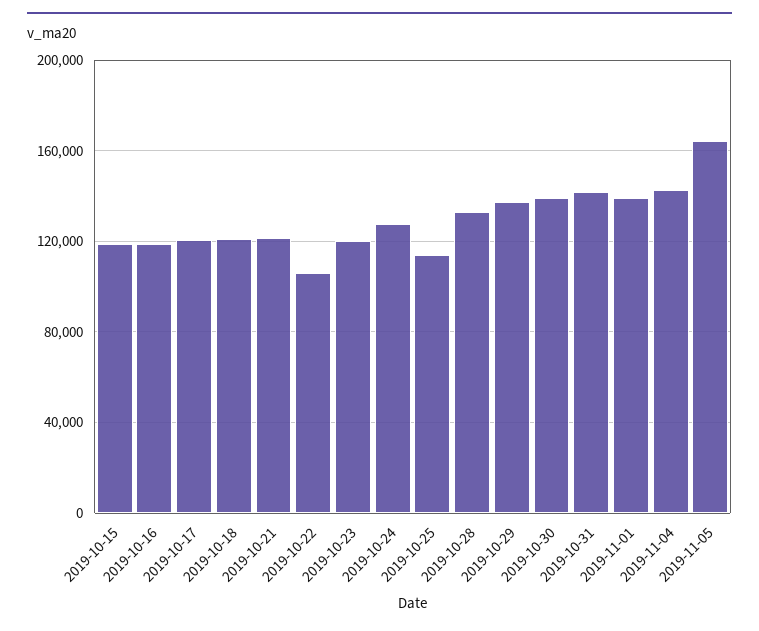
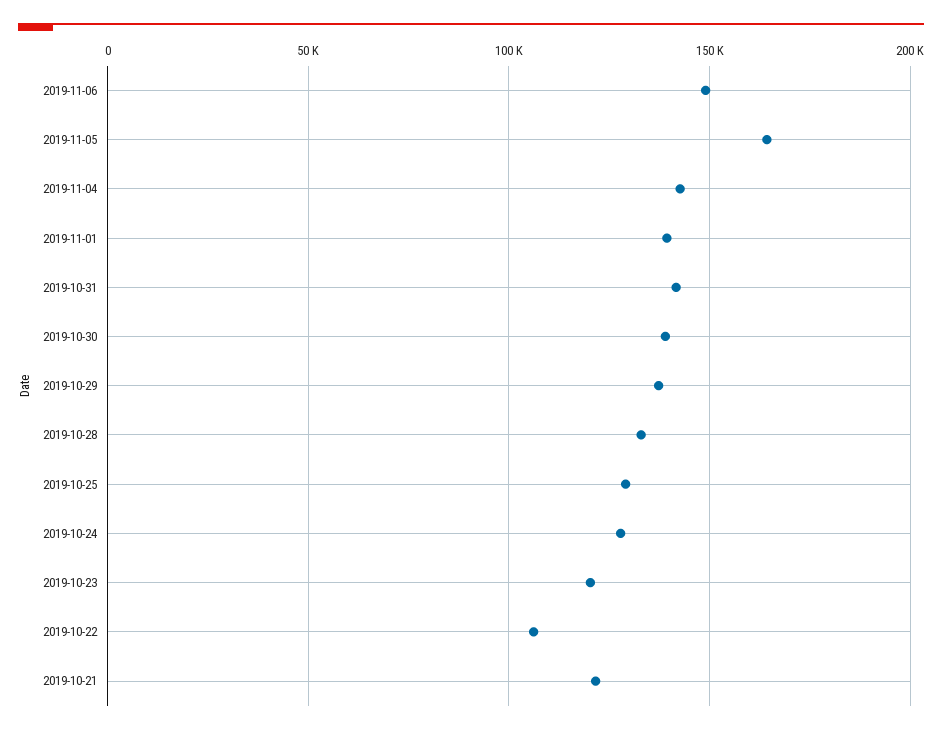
2019-10-15: 120000 -> none
2019-10-16: 120000 -> none
2019-10-17: 120000 -> none
2019-10-18: 120000 -> none
2019-10-25: 115000 -> 130000
2019-11-06: none -> 150000

